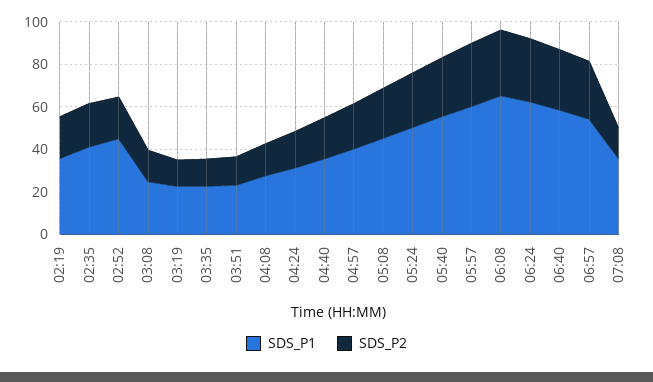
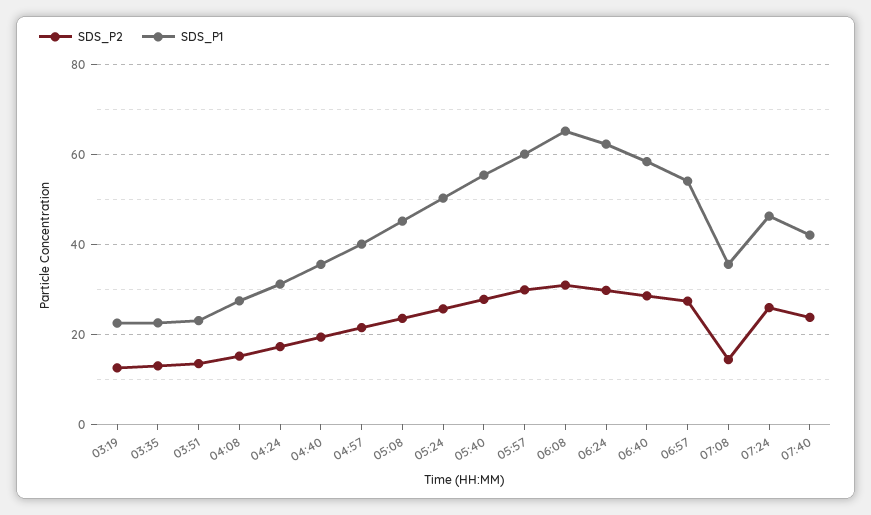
SDS_P1, 02:19: 35 -> none
SDS_P2, 02:19: 20 -> none
SDS_P1, 02:35: 40 -> none
SDS_P2, 02:35: 20 -> none
SDS_P1, 02:52: 45 -> none
SDS_P2, 02:52: 20 -> none
SDS_P1, 03:08: 25 -> none
SDS_P2, 03:08: 15 -> none
SDS_P2, 07:24: none -> 26
SDS_P1, 07:24: none -> 46
SDS_P2, 07:40: none -> 24
SDS_P1, 07:40: none -> 42

